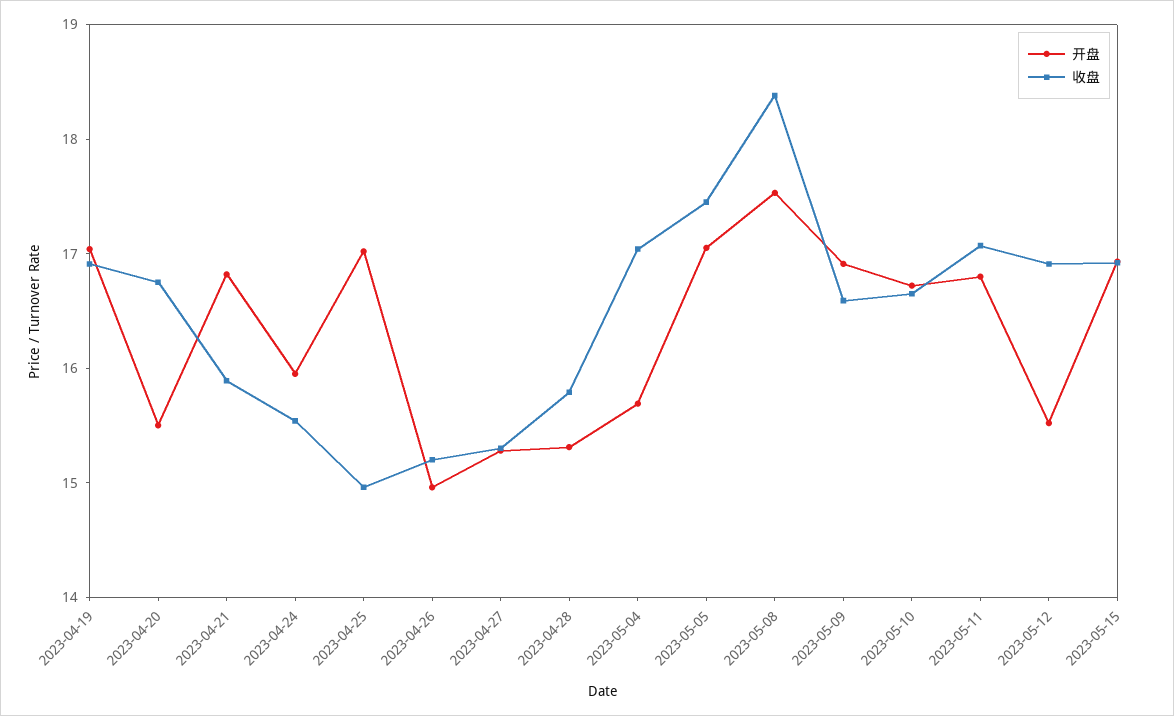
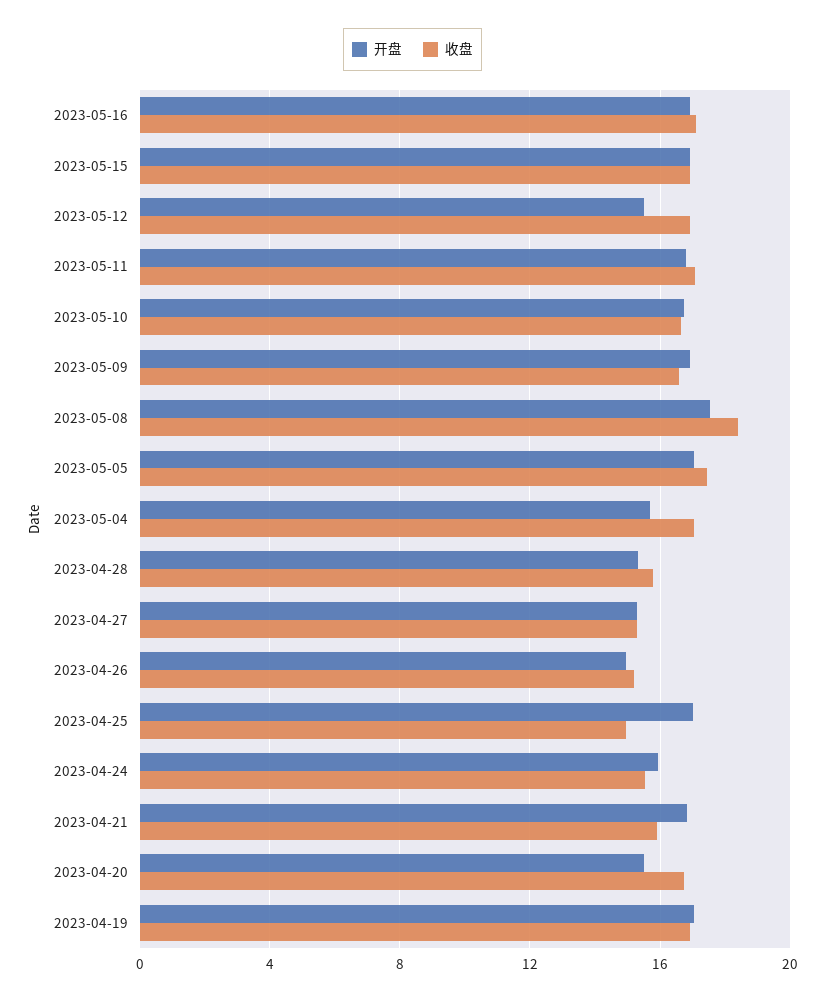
开盘, 2023-05-16: none -> 17
收盘, 2023-05-16: none -> 17

